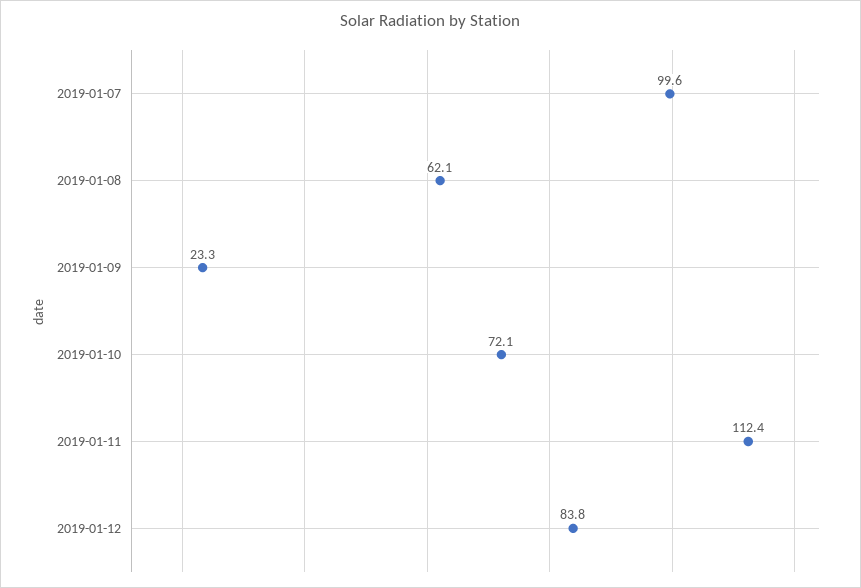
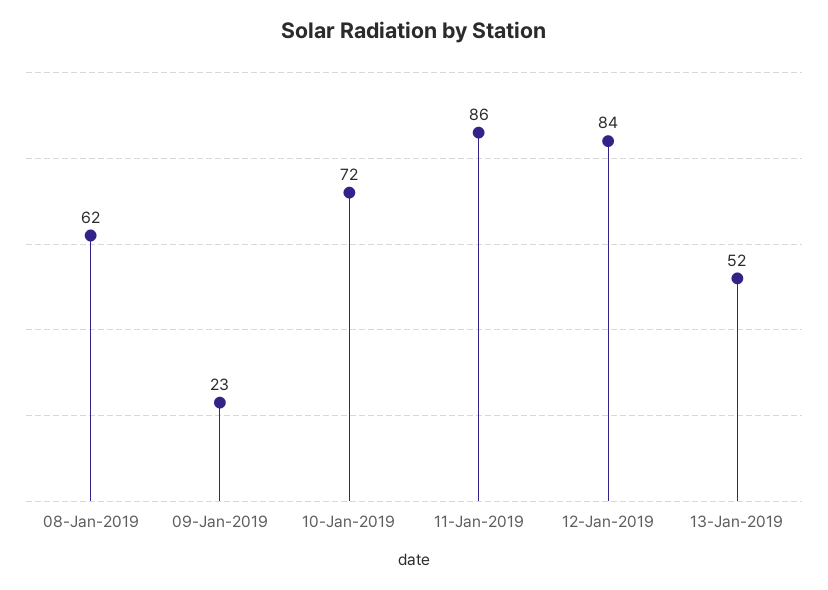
2019-01-07: 99.6 -> none
2019-01-11: 112.4 -> 86
13-Jan-2019: none -> 52

